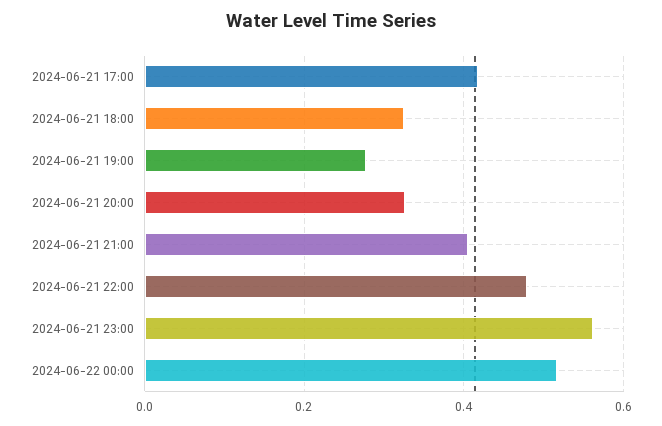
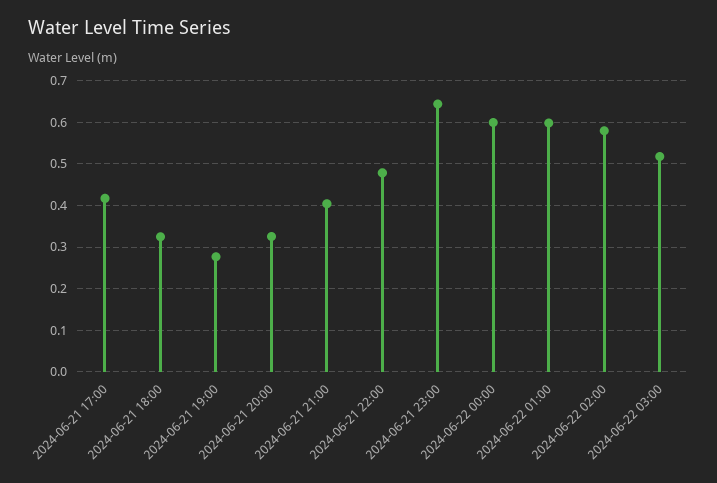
2024-06-21 23:00: 0.56 -> 0.64
2024-06-22 00:00: 0.52 -> 0.6
2024-06-22 01:00: none -> 0.6
2024-06-22 02:00: none -> 0.58
2024-06-22 03:00: none -> 0.52

